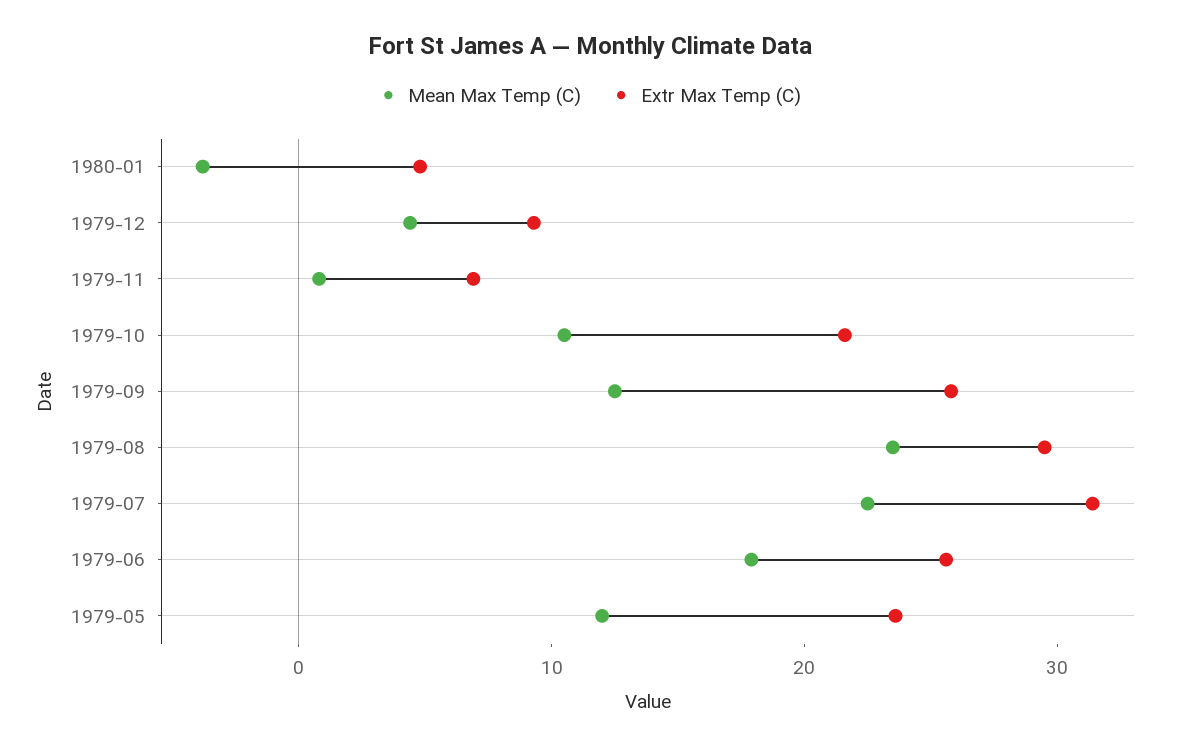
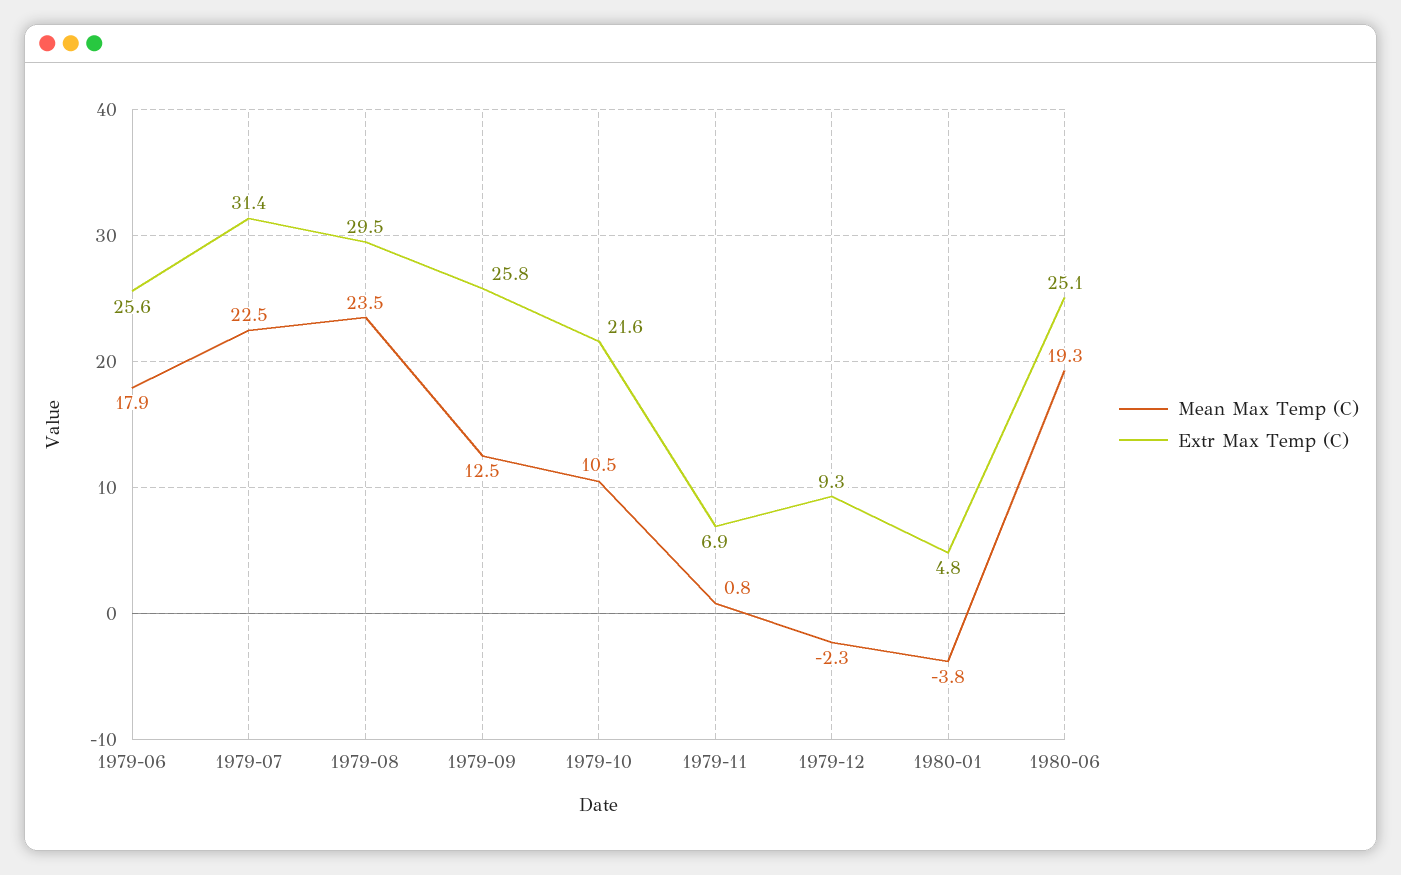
Mean Max Temp (C), 1979-12: 4 -> -2.3
Mean Max Temp (C), 1979-05: 12 -> none
Extr Max Temp (C), 1979-05: 24 -> none
Mean Max Temp (C), 1980-06: none -> 19.3
Extr Max Temp (C), 1980-06: none -> 25.1

